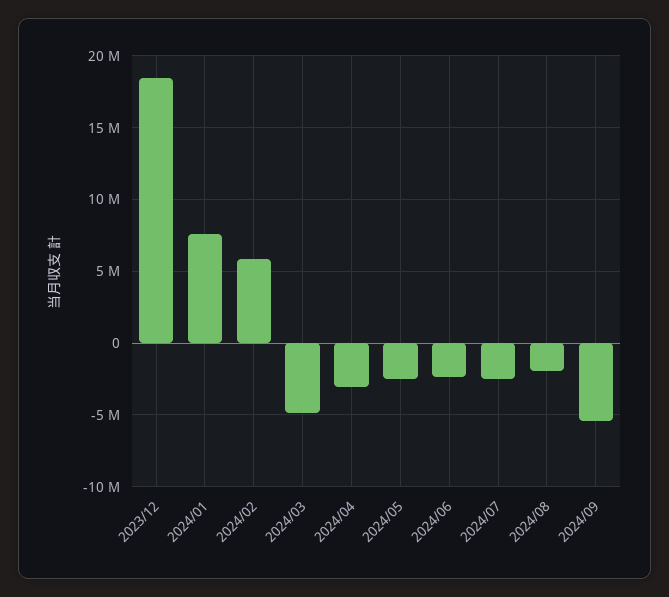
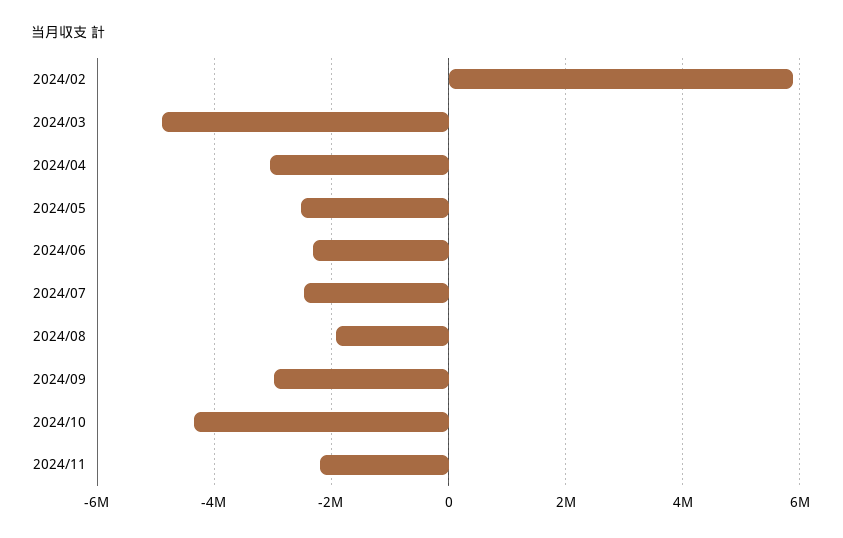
2023/12: 18500000 -> none
2024/01: 7500000 -> none
2024/09: -5500000 -> -3000000
2024/10: none -> -4400000
2024/11: none -> -2200000

